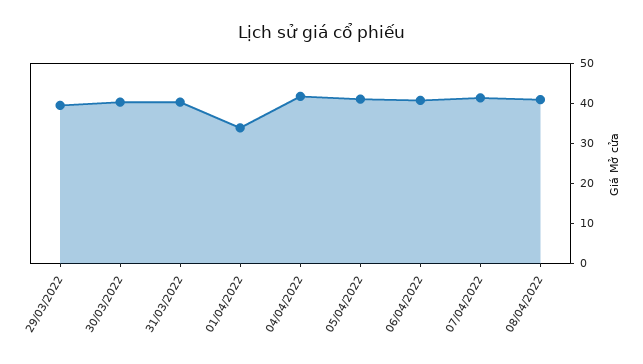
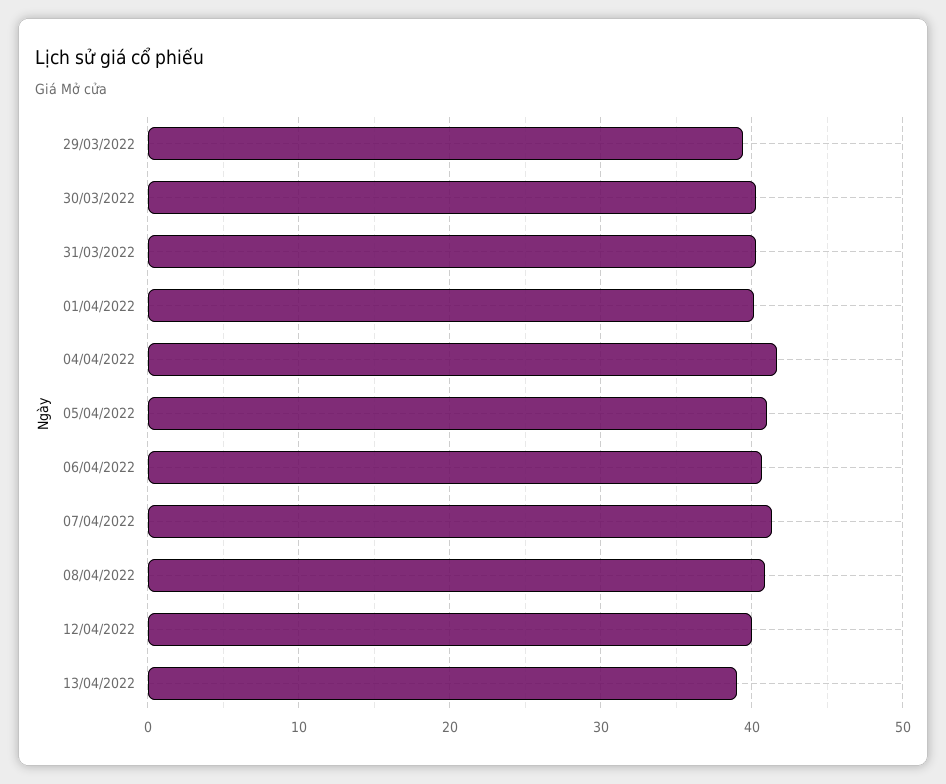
01/04/2022: 34 -> 40
12/04/2022: none -> 40
13/04/2022: none -> 39

